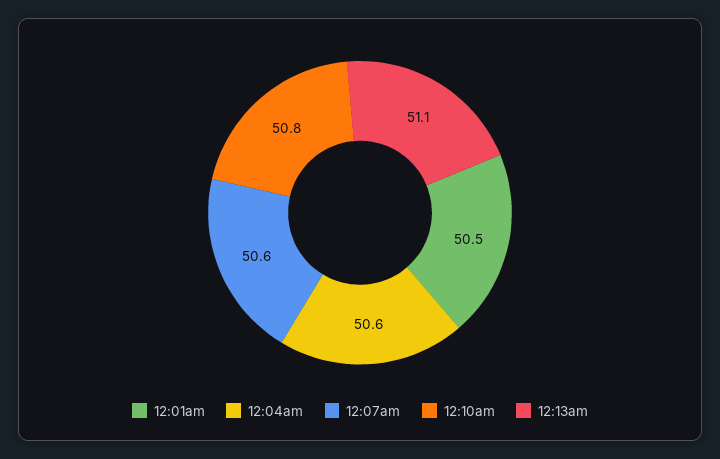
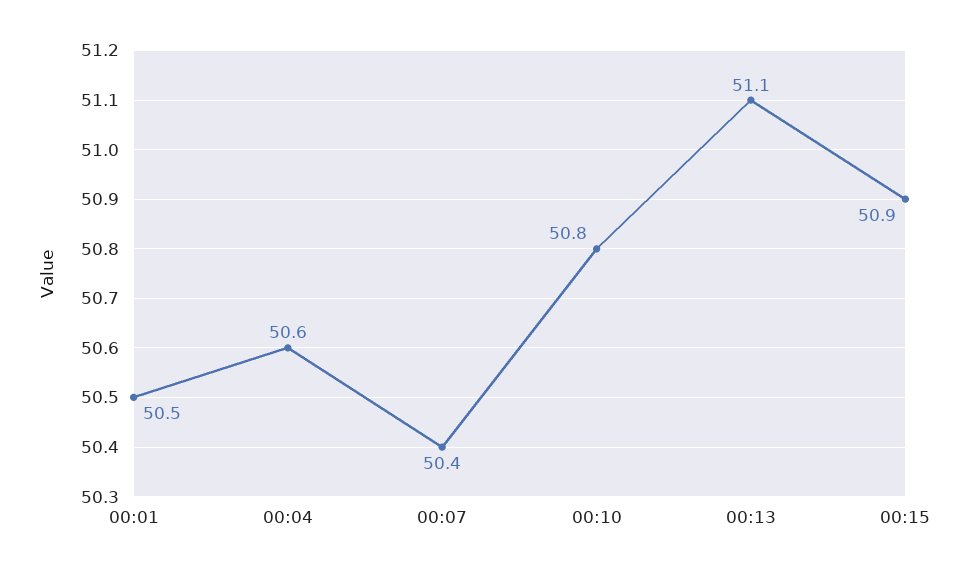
12:07am: 50.6 -> 50.4
00:15: none -> 50.9

